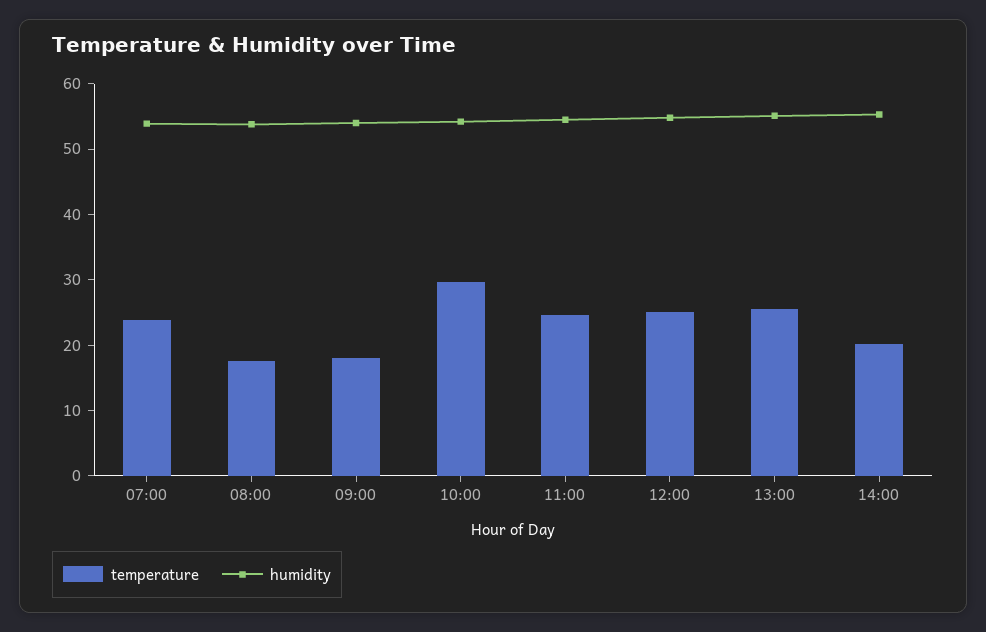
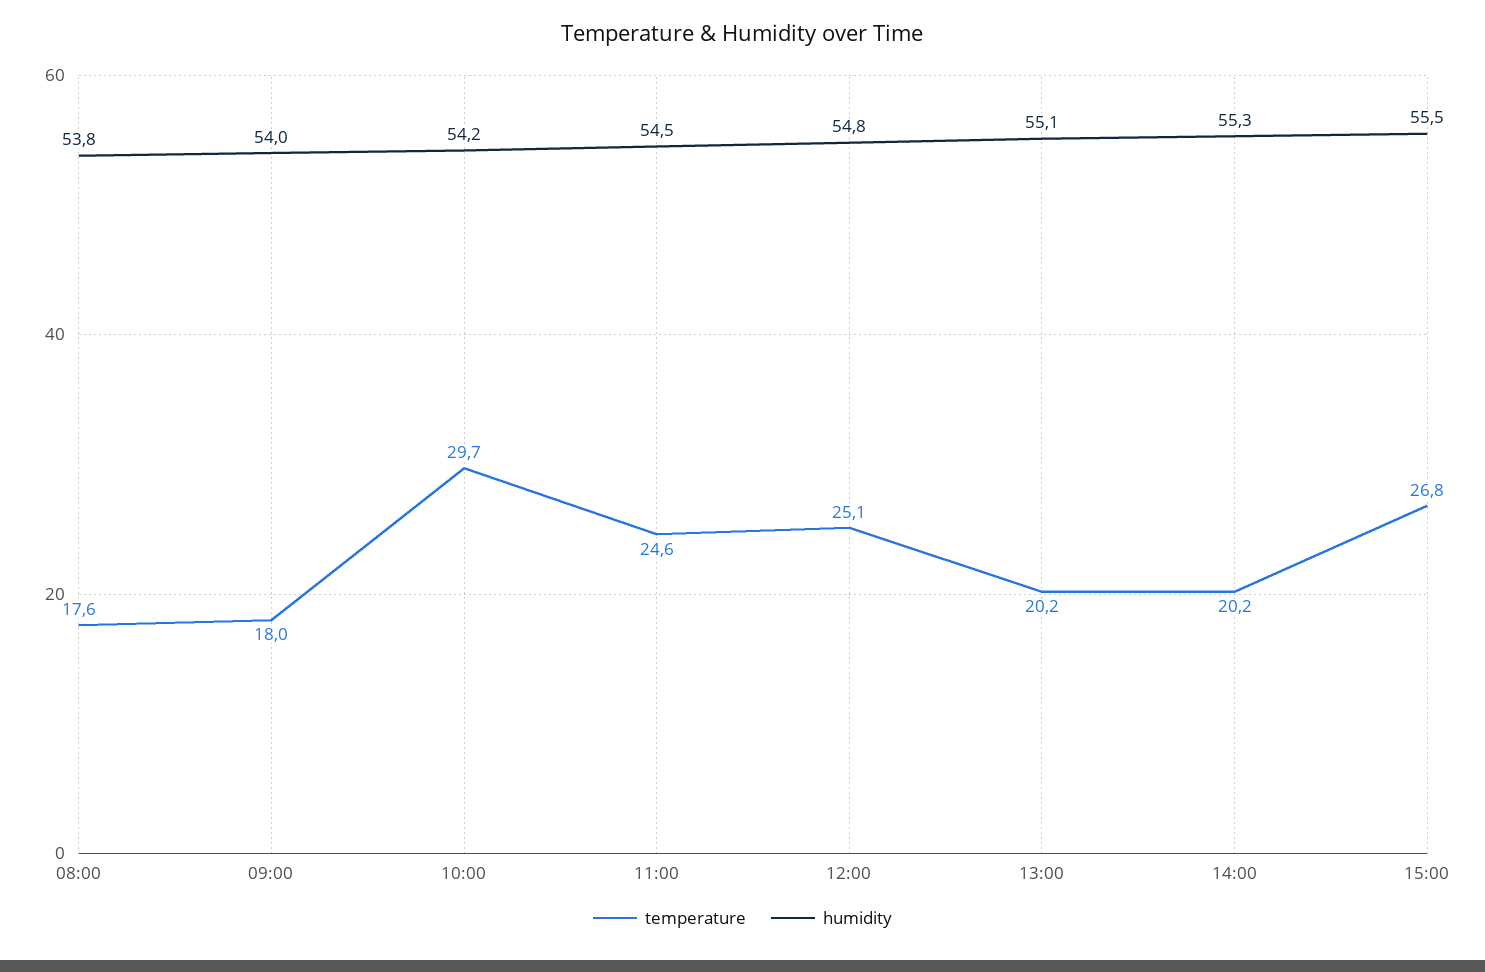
temperature, 07:00: 24 -> none
humidity, 07:00: 54 -> none
temperature, 13:00: 26 -> 20.2
temperature, 15:00: none -> 26.8
humidity, 15:00: none -> 55.5

